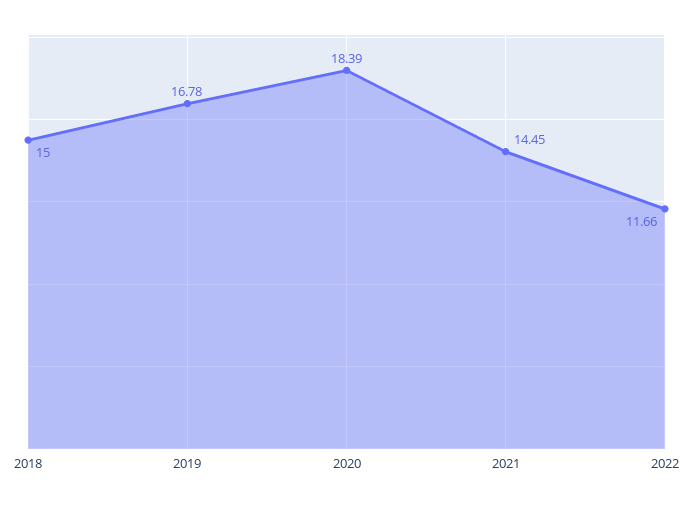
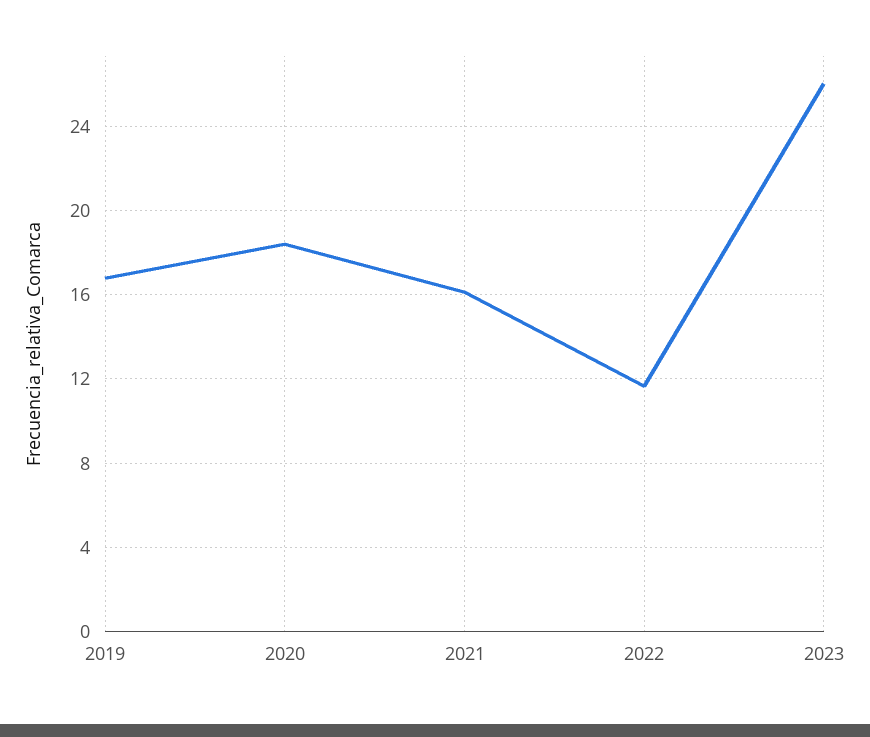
2018: 15 -> none
2021: 14.45 -> 16
2023: none -> 26

